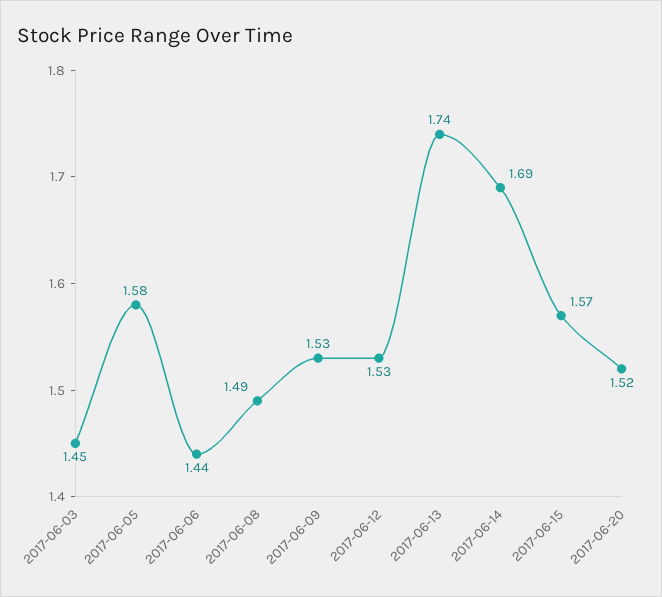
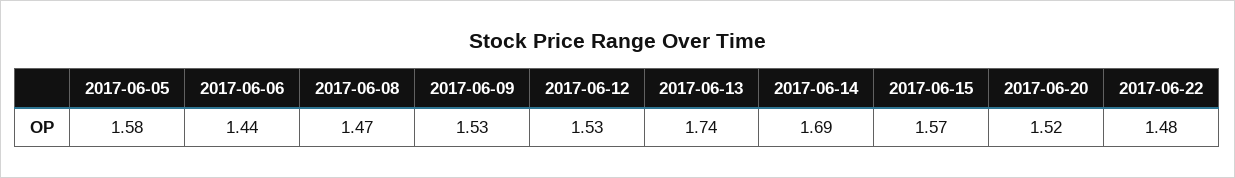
2017-06-03: 1.45 -> none
2017-06-08: 1.49 -> 1.47
2017-06-22: none -> 1.48

